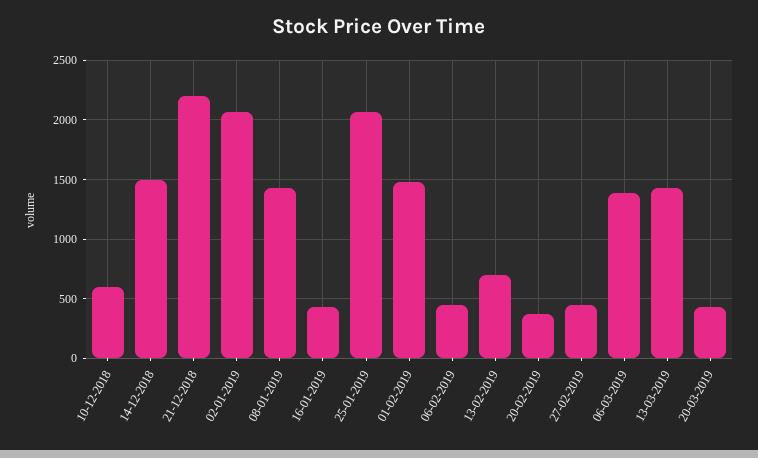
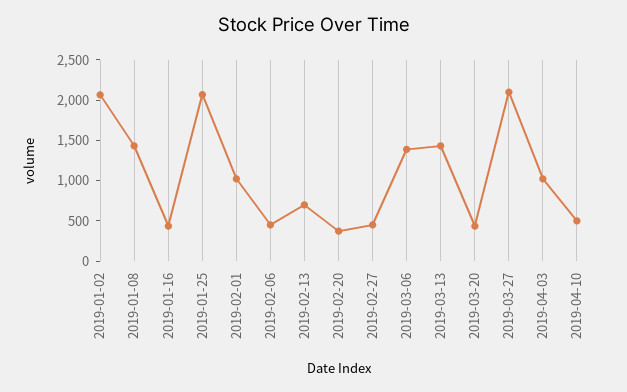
10-12-2018: 600 -> none
14-12-2018: 1500 -> none
21-12-2018: 2200 -> none
01-02-2019: 1500 -> 1000
2019-03-27: none -> 2100
2019-04-03: none -> 1000
2019-04-10: none -> 500

